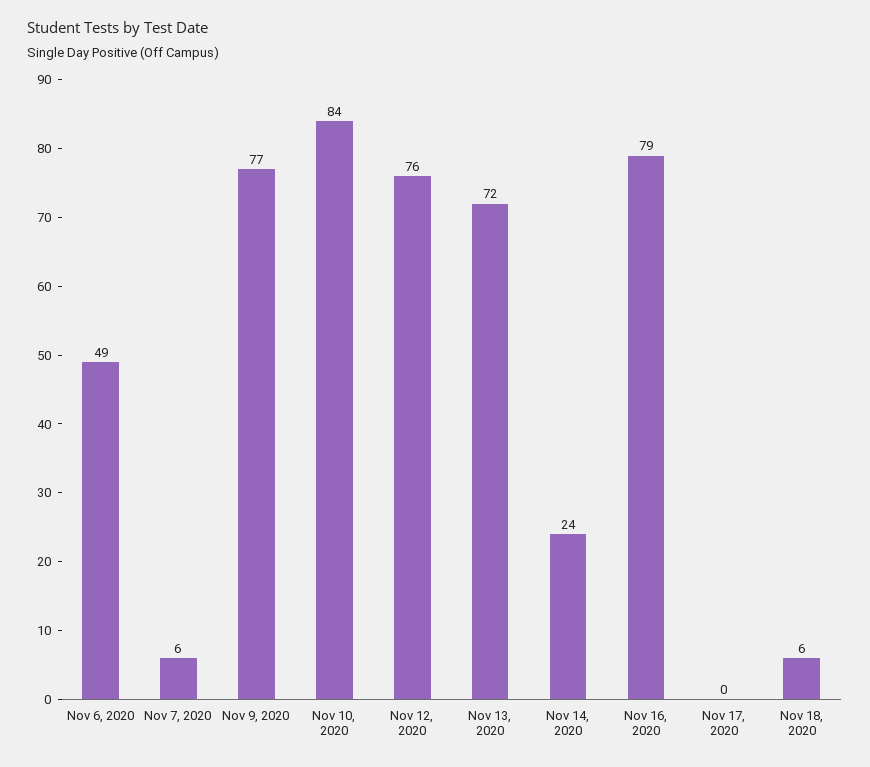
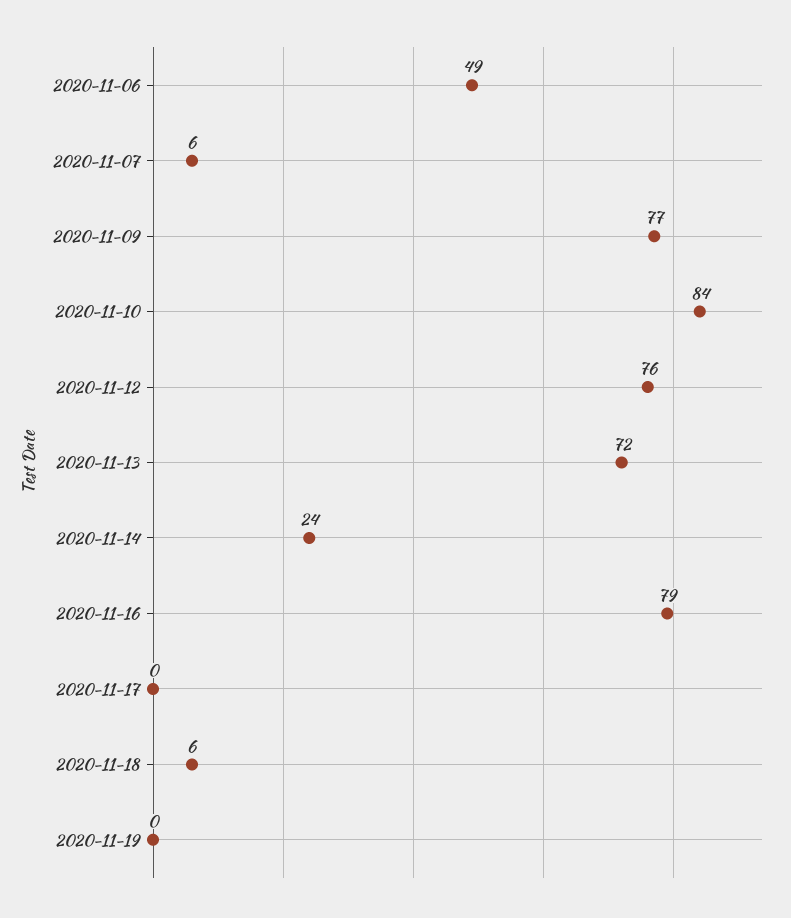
2020-11-19: none -> 0

